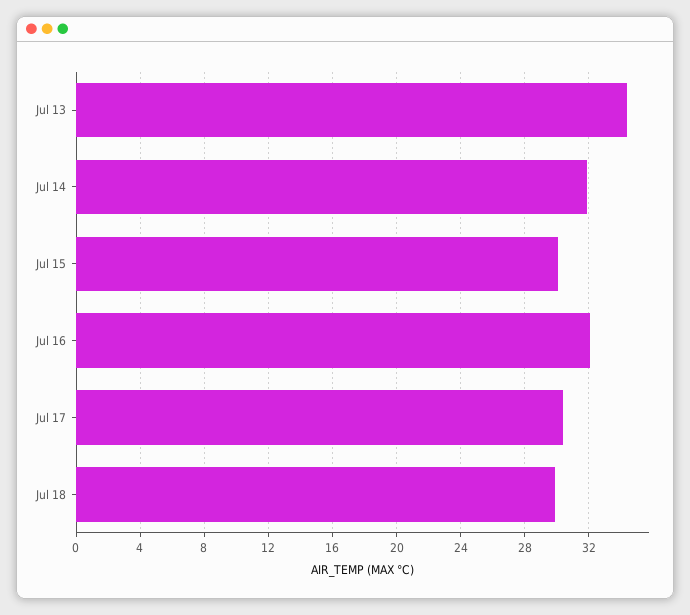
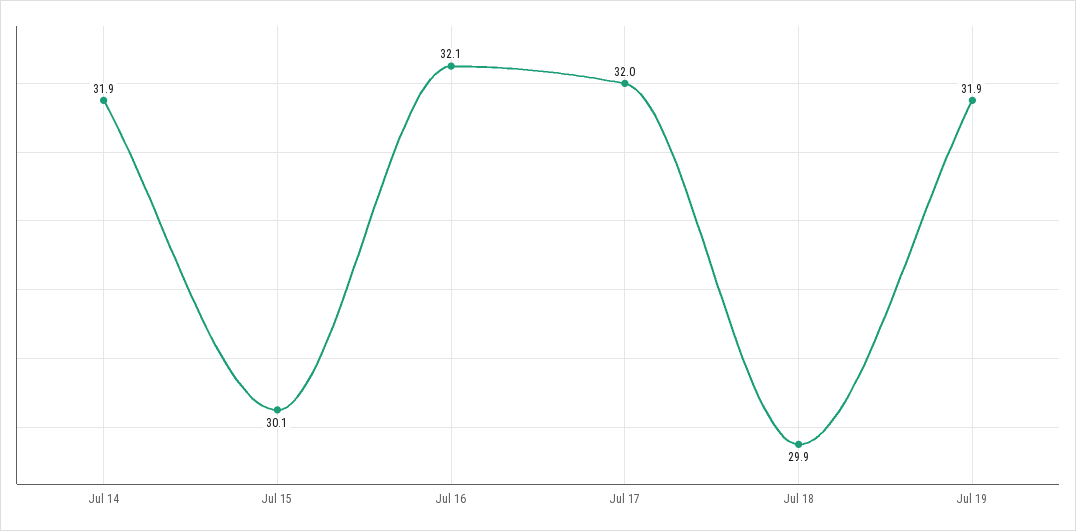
Jul 13: 34.5 -> none
Jul 17: 30.5 -> 32
Jul 19: none -> 31.9

